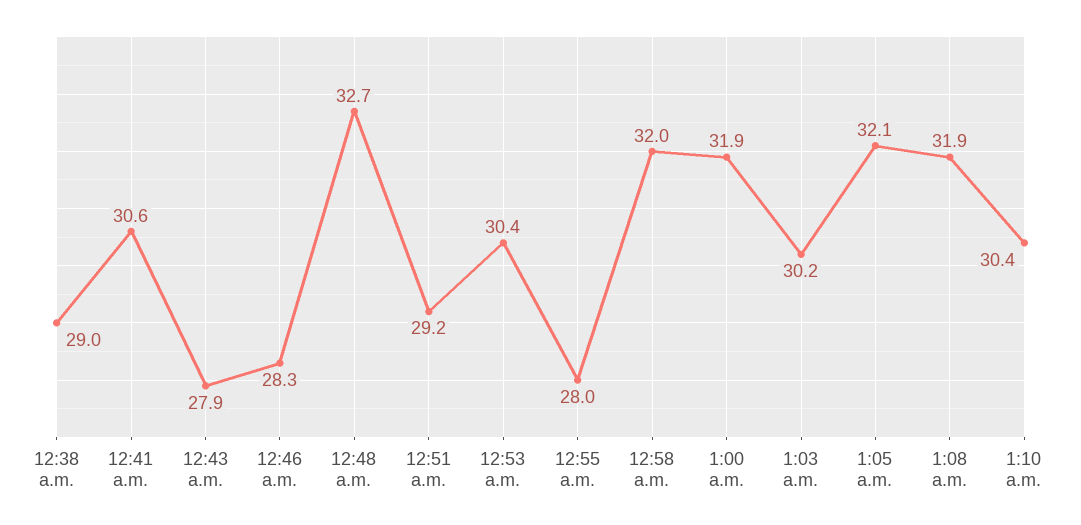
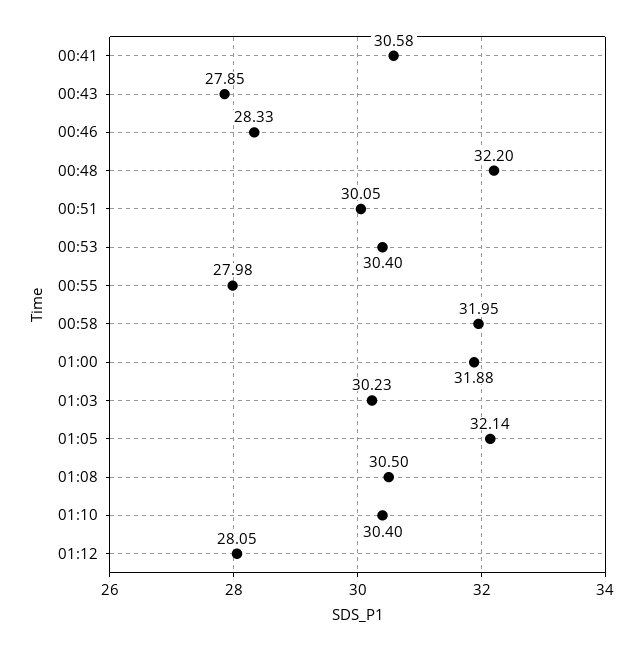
12:38 a.m.: 29 -> none
12:48 a.m.: 32.7 -> 32.2
12:51 a.m.: 29.2 -> 30.05
1:08 a.m.: 31.9 -> 30.5
01:12: none -> 28.05

